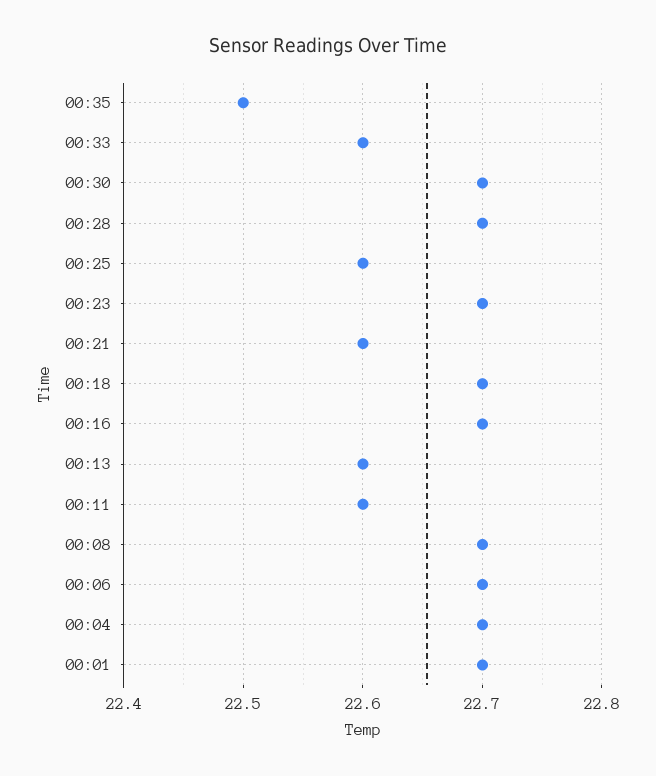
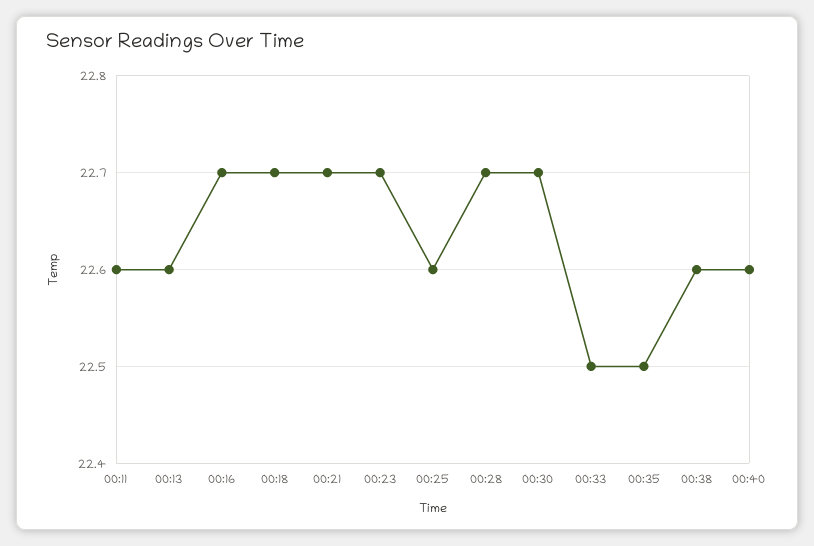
00:33: 22.6 -> 22.5
00:21: 22.6 -> 22.7
00:08: 22.7 -> none
00:06: 22.7 -> none
00:04: 22.7 -> none
00:01: 22.7 -> none
00:38: none -> 22.6
00:40: none -> 22.6

